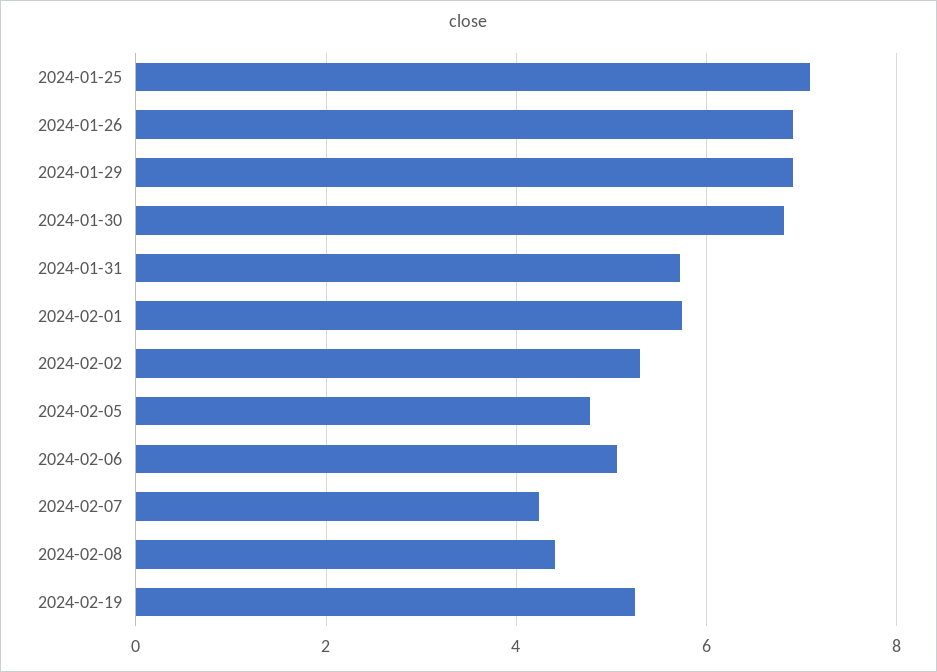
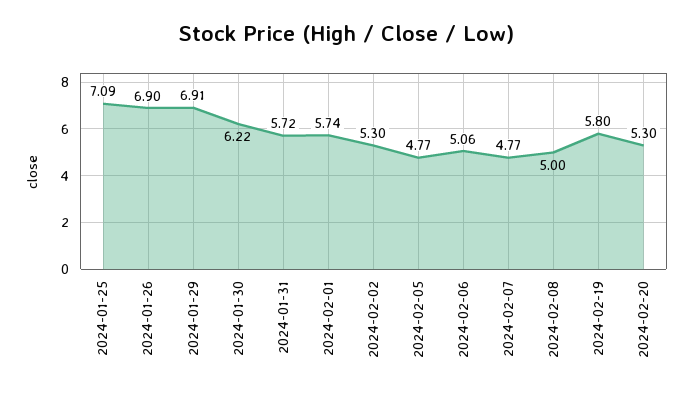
2024-01-30: 6.8 -> 6.22
2024-02-07: 4.2 -> 4.77
2024-02-08: 4.4 -> 5
2024-02-19: 5.2 -> 5.8
2024-02-20: none -> 5.3

